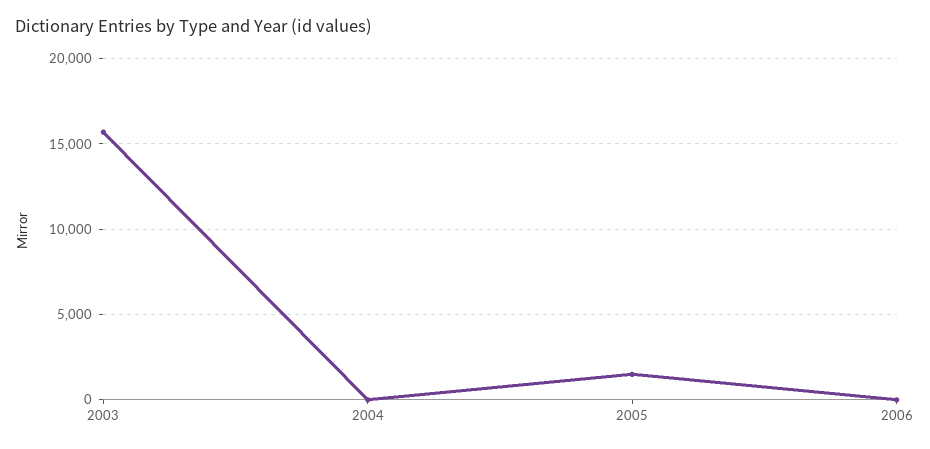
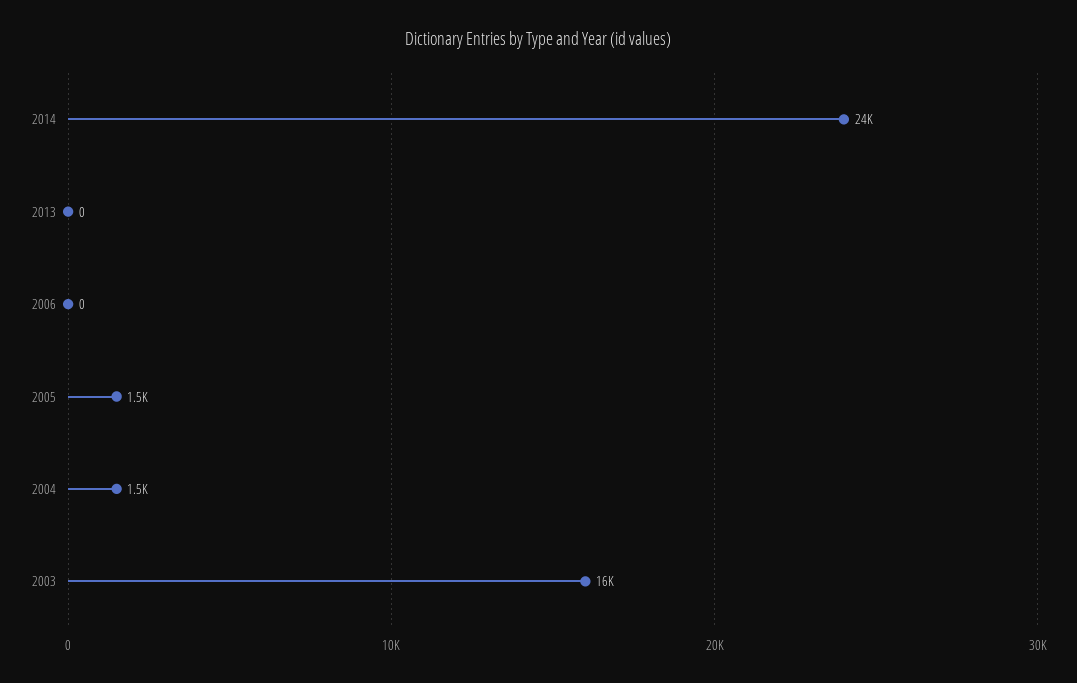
2004: 0 -> 1500
2014: none -> 24000
2013: none -> 0

